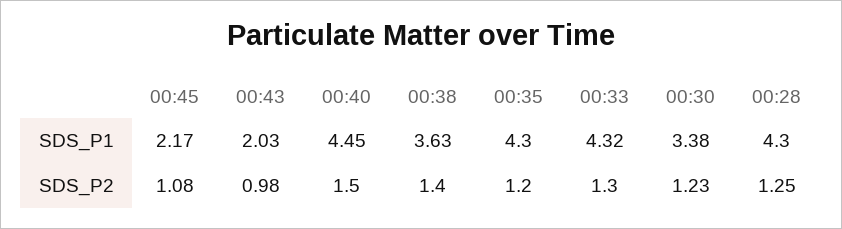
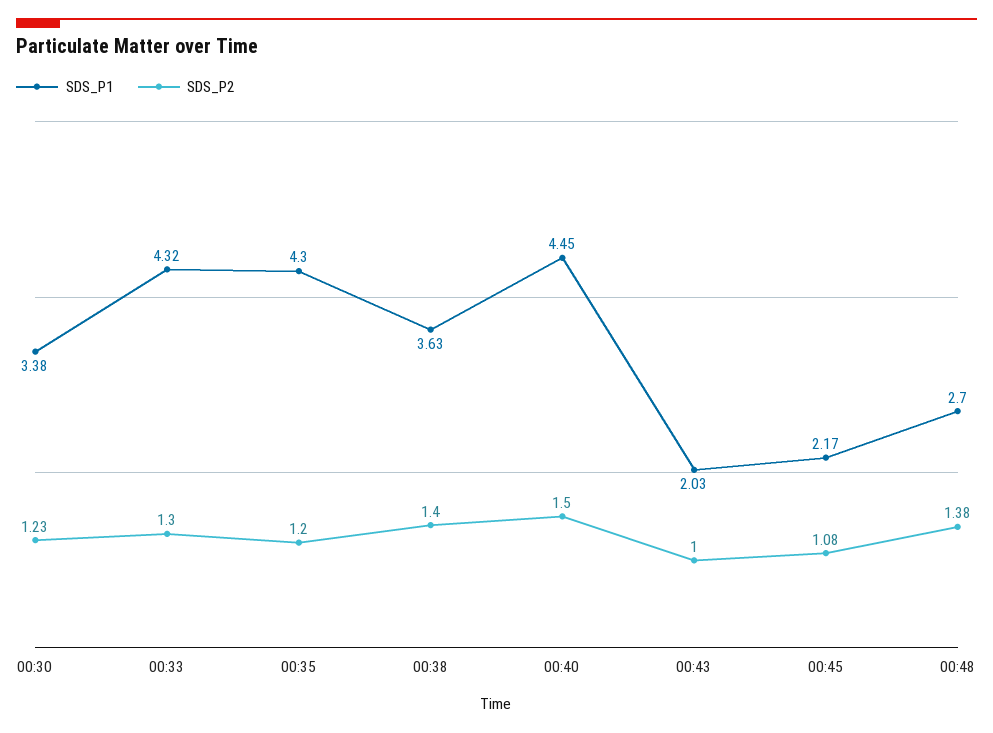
SDS_P1, 00:28: 4.3 -> none
SDS_P2, 00:43: 0.98 -> 1
SDS_P2, 00:28: 1.25 -> none
SDS_P1, 00:48: none -> 2.7
SDS_P2, 00:48: none -> 1.38

